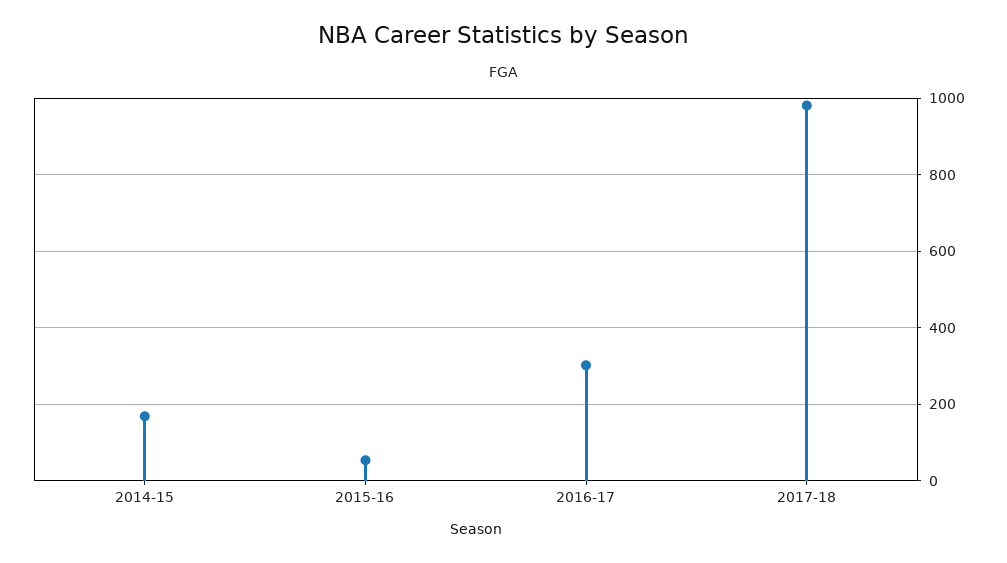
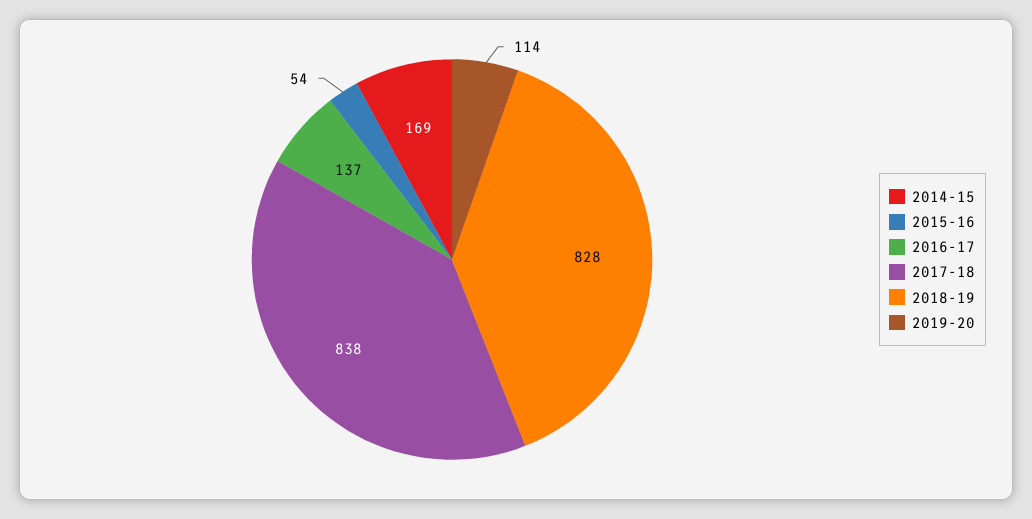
2016-17: 300 -> 137
2017-18: 980 -> 838
2018-19: none -> 828
2019-20: none -> 114

